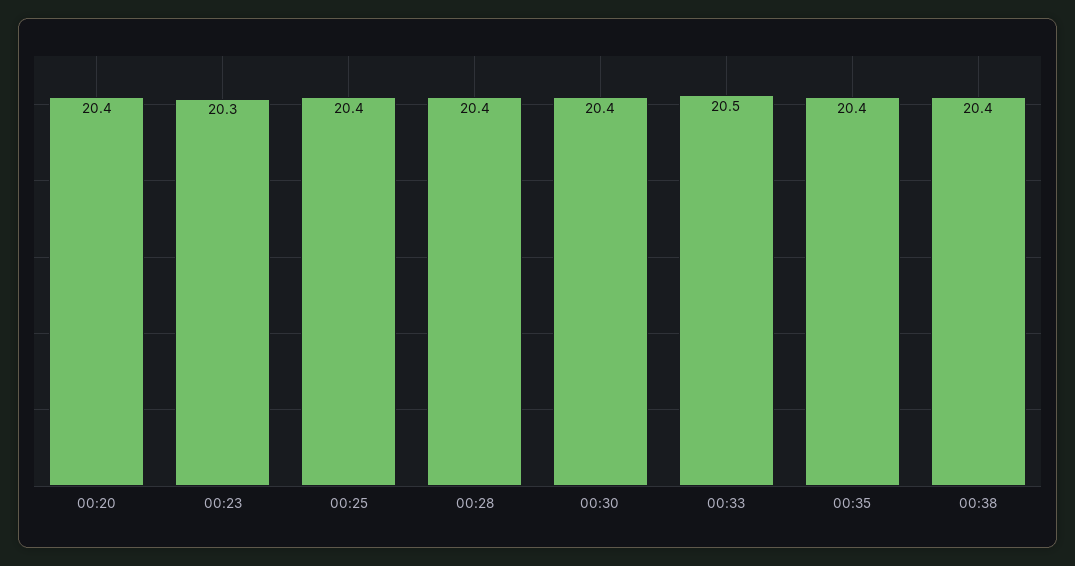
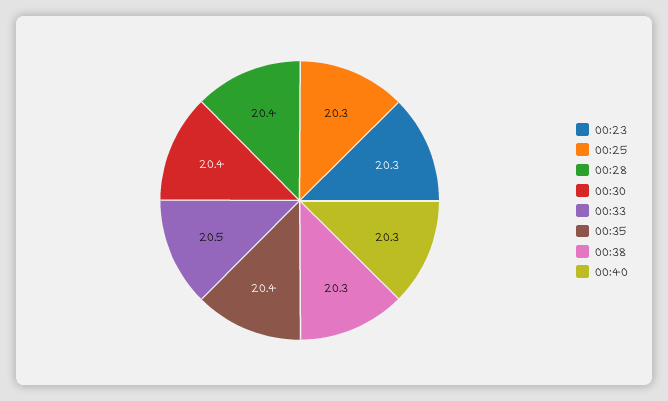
00:20: 20.4 -> none
00:25: 20.4 -> 20.3
00:38: 20.4 -> 20.3
00:40: none -> 20.3

